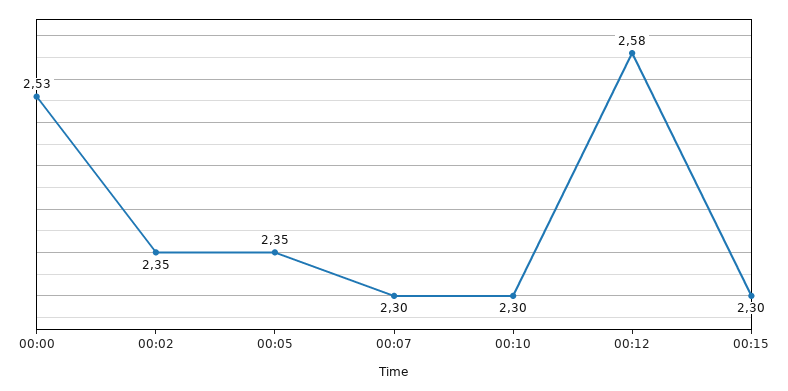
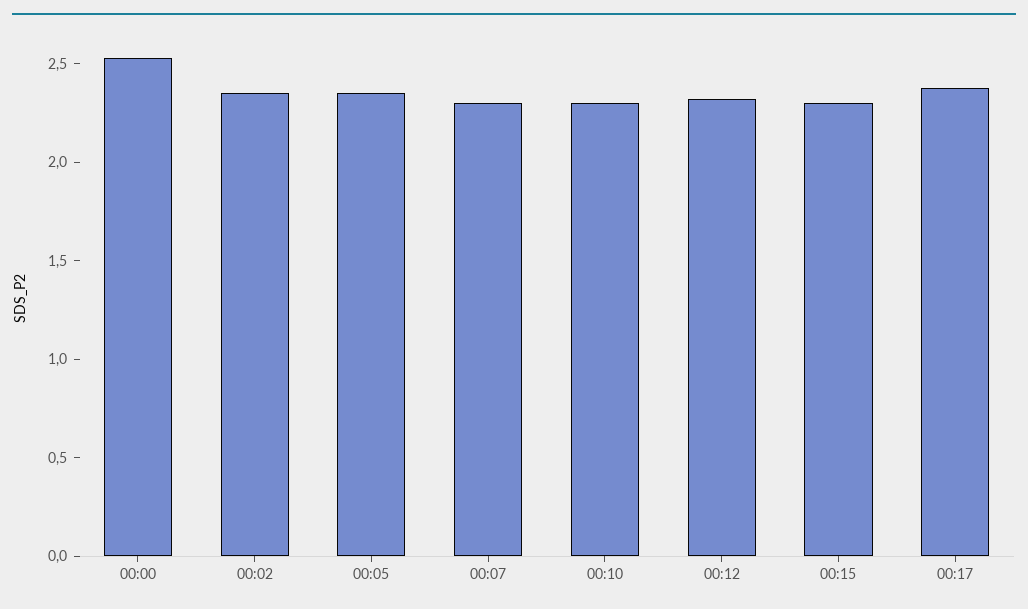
00:12: 2.58 -> 2.3
00:17: none -> 2.4

